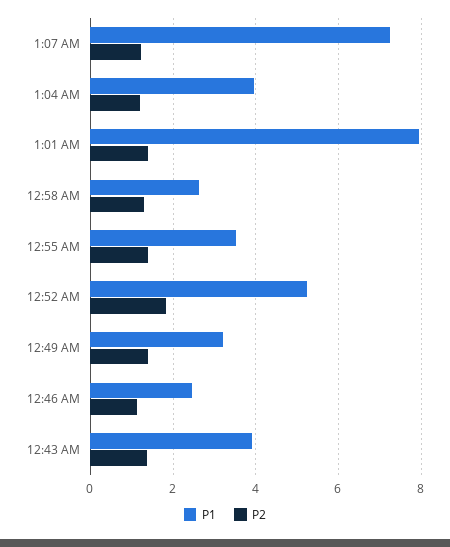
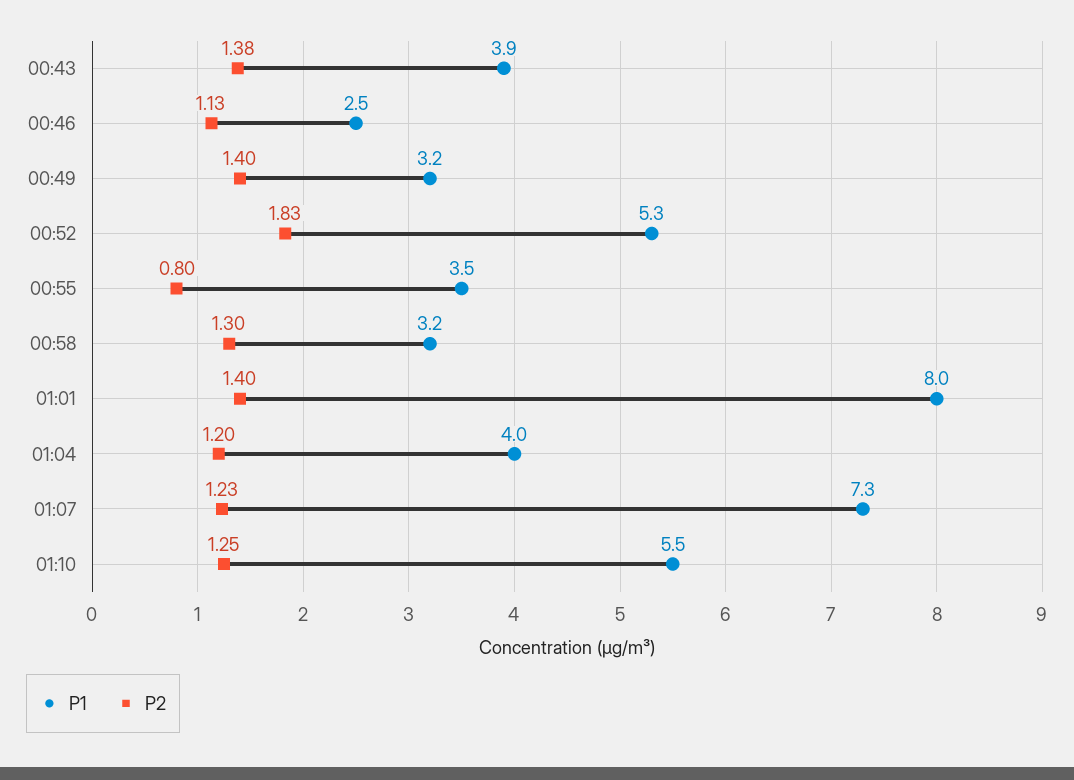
P1, 12:58 AM: 2.6 -> 3.2
P2, 12:55 AM: 1.4 -> 0.8
P1, 01:10: none -> 5.5
P2, 01:10: none -> 1.25

